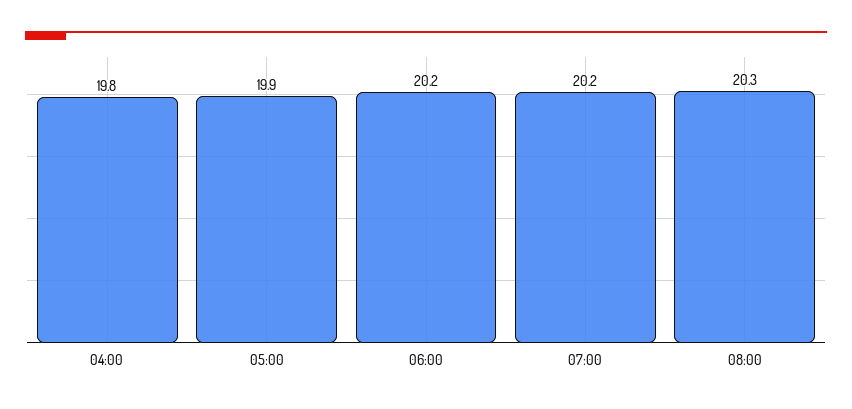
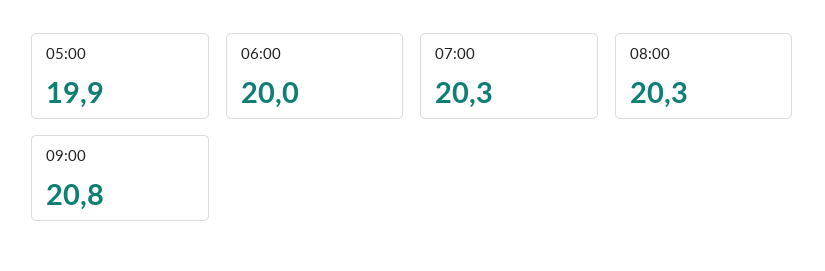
04:00: 19.8 -> none
06:00: 20.2 -> 20
07:00: 20.2 -> 20.3
09:00: none -> 20.8

